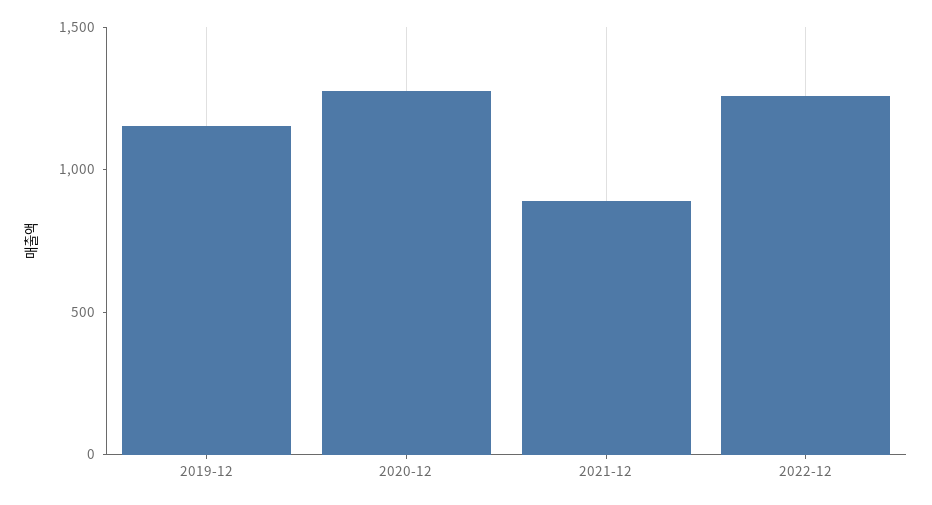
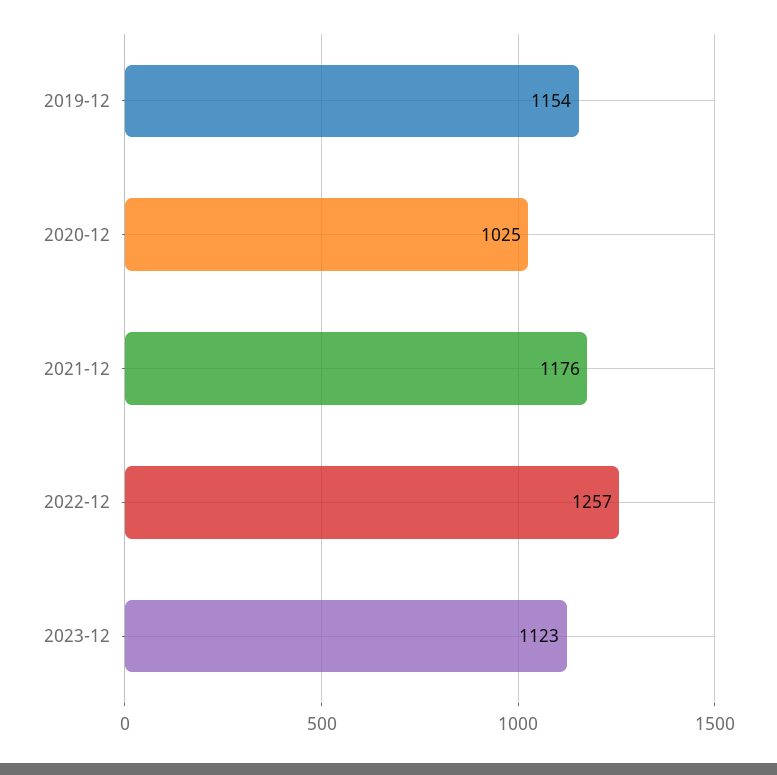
2020-12: 1300 -> 1025
2021-12: 900 -> 1176
2023-12: none -> 1123

